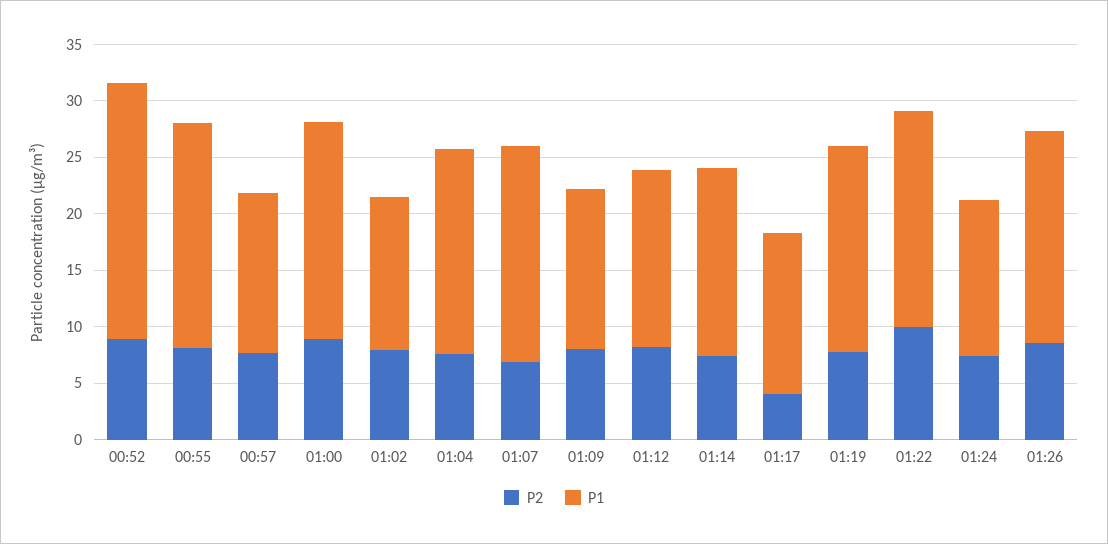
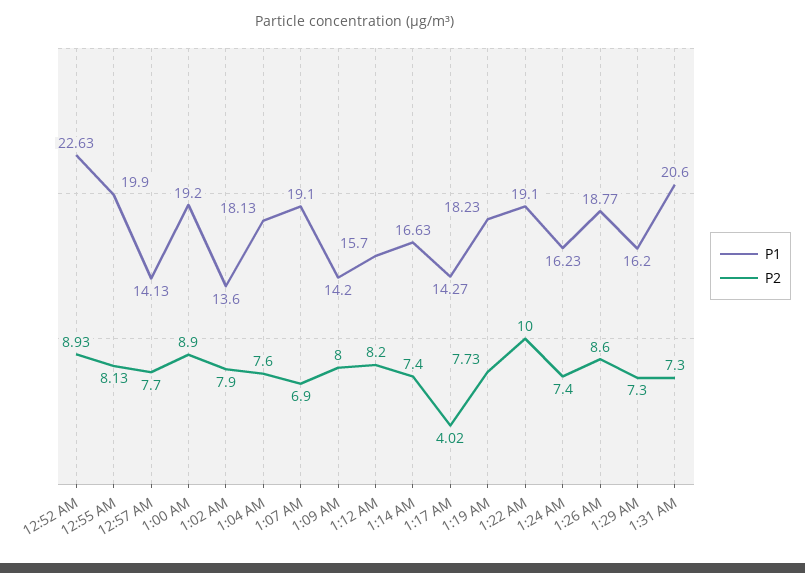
P1, 01:24: 14 -> 16.23
P1, 1:29 AM: none -> 16.2
P2, 1:29 AM: none -> 7.3
P1, 1:31 AM: none -> 20.6
P2, 1:31 AM: none -> 7.3

